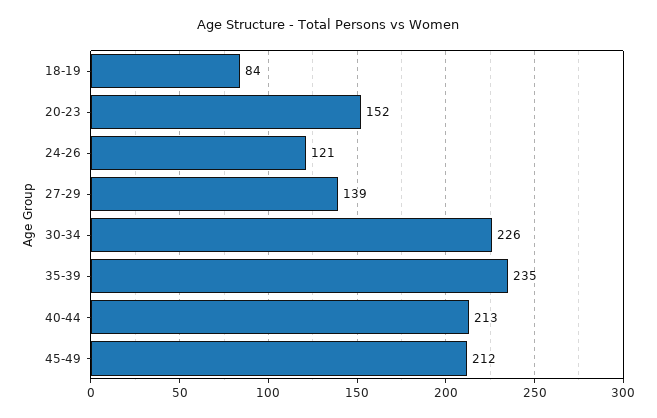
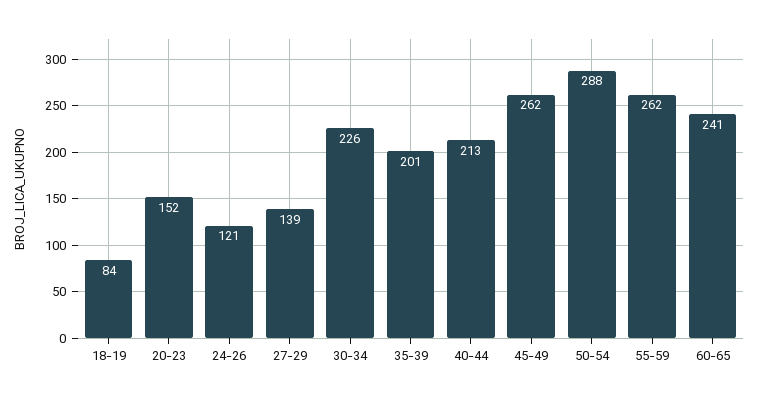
35-39: 235 -> 201
45-49: 212 -> 262
50-54: none -> 288
55-59: none -> 262
60-65: none -> 241

